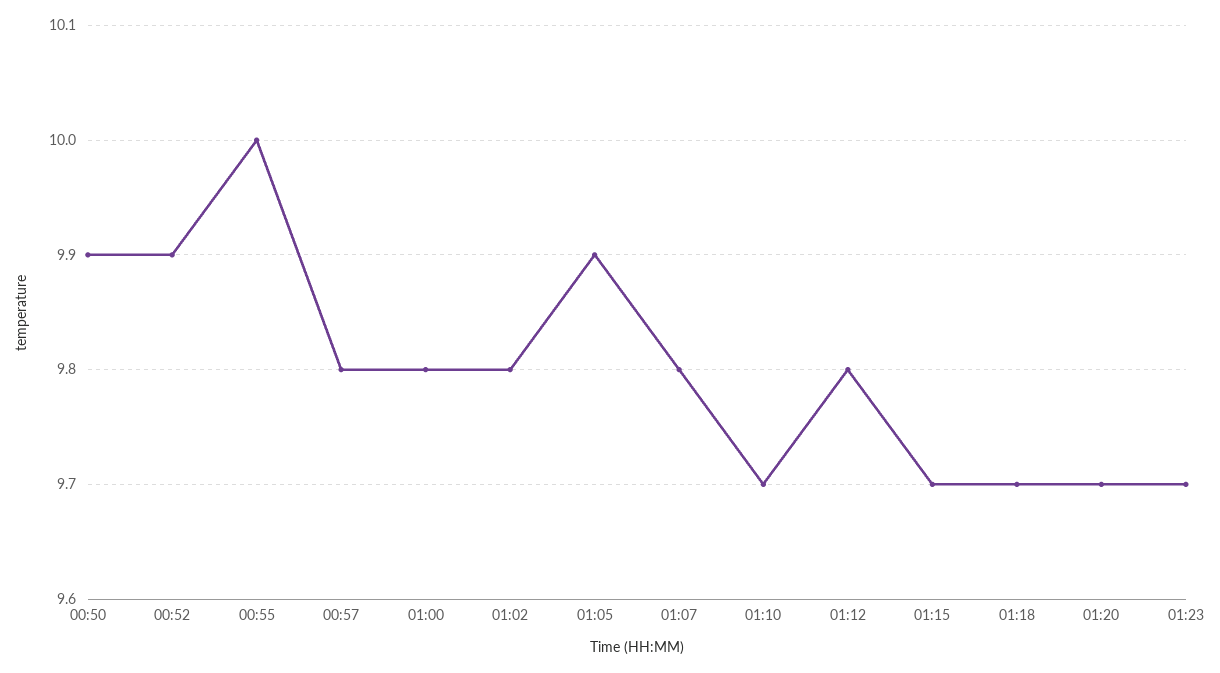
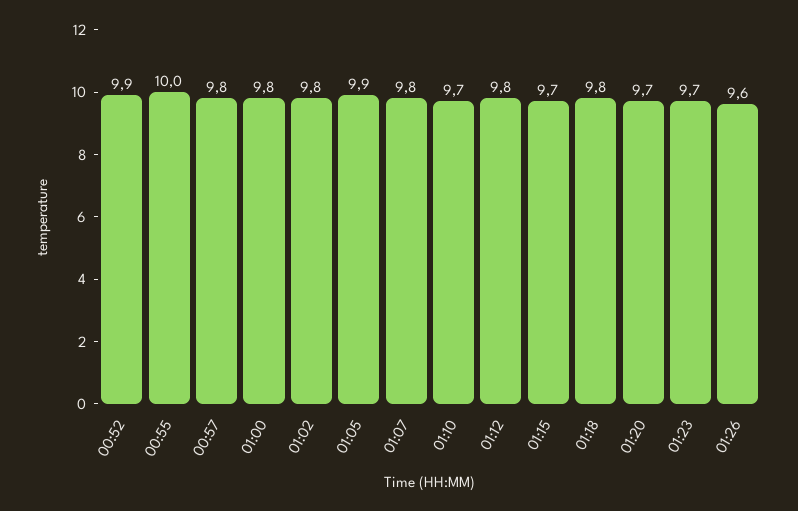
00:50: 9.9 -> none
01:18: 9.7 -> 9.8
01:26: none -> 9.6

